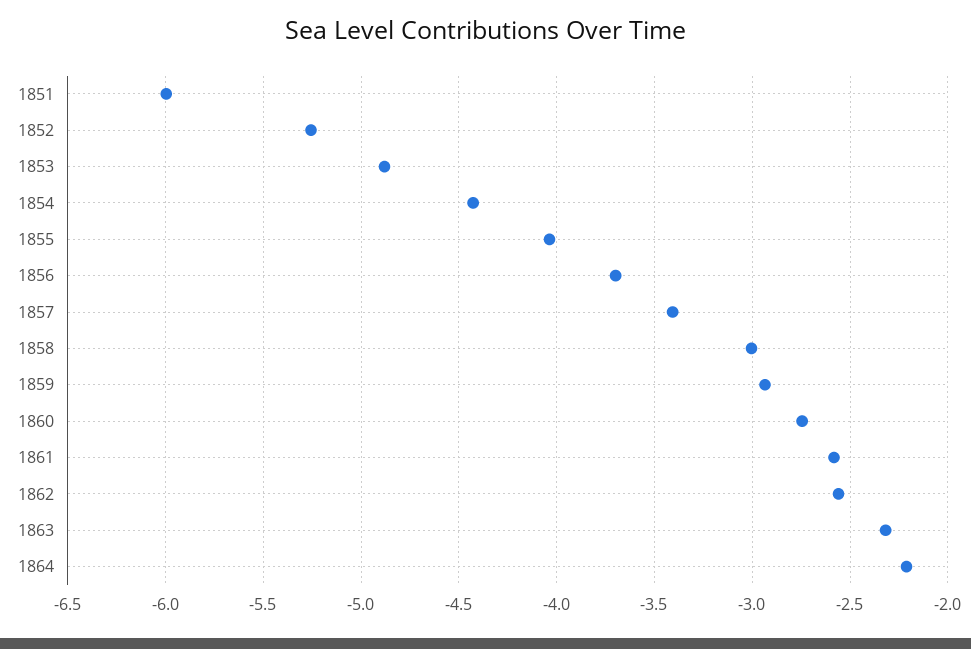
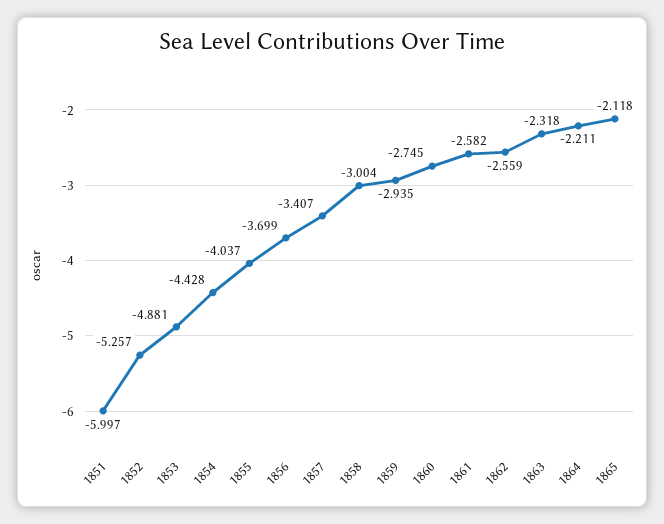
1865: none -> -2.118

